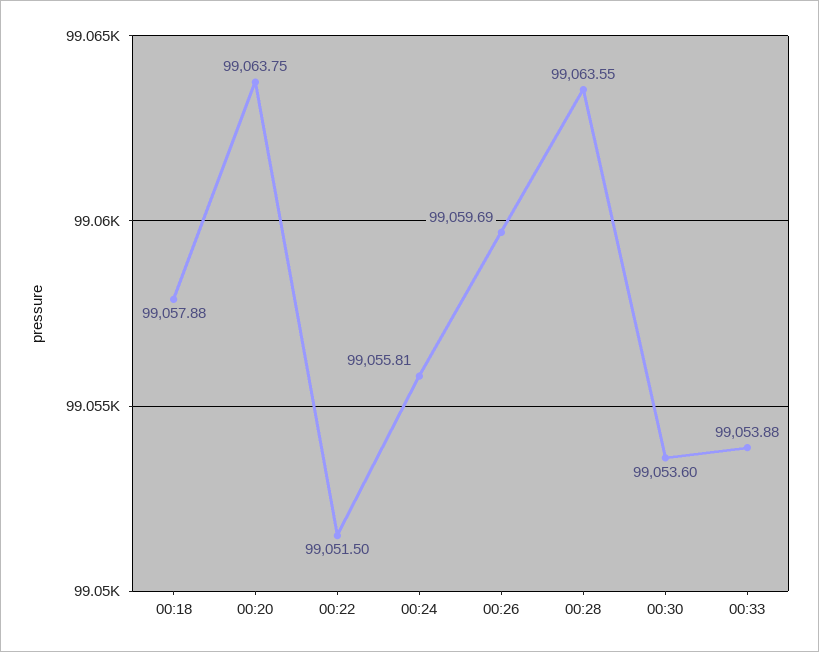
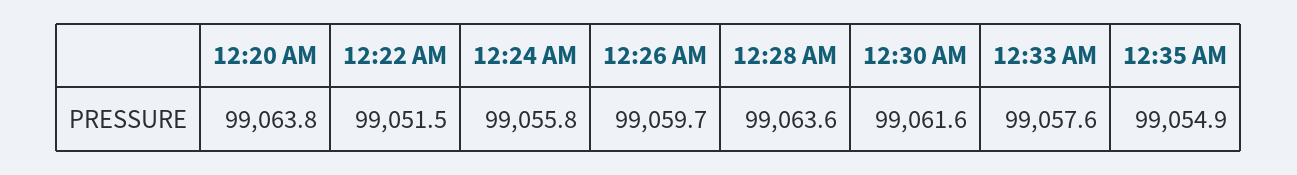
00:18: 99057.88 -> none
00:30: 99053.6 -> 99061.6
00:33: 99053.88 -> 99057.6
12:35 AM: none -> 99054.9

